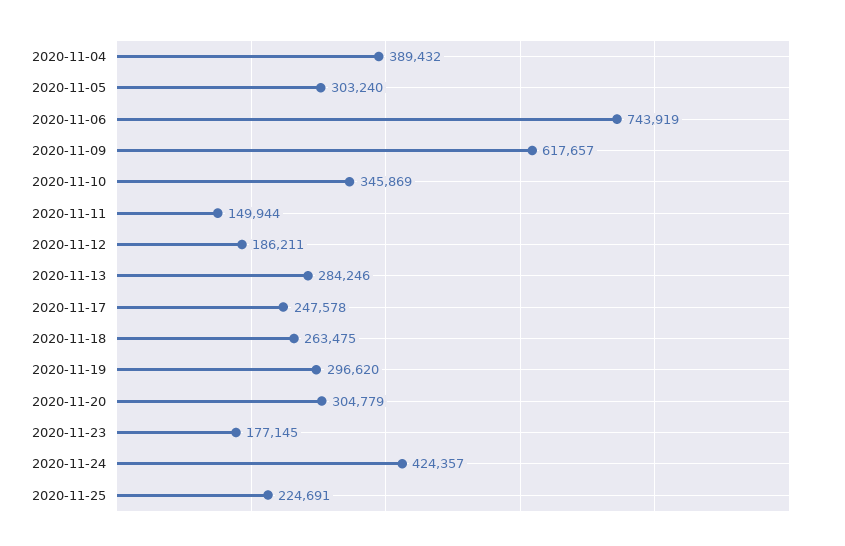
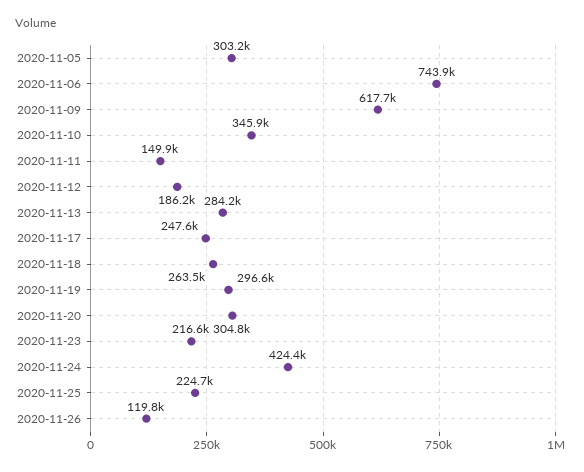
2020-11-04: 389432 -> none
2020-11-23: 177145 -> 216600
2020-11-26: none -> 119800

